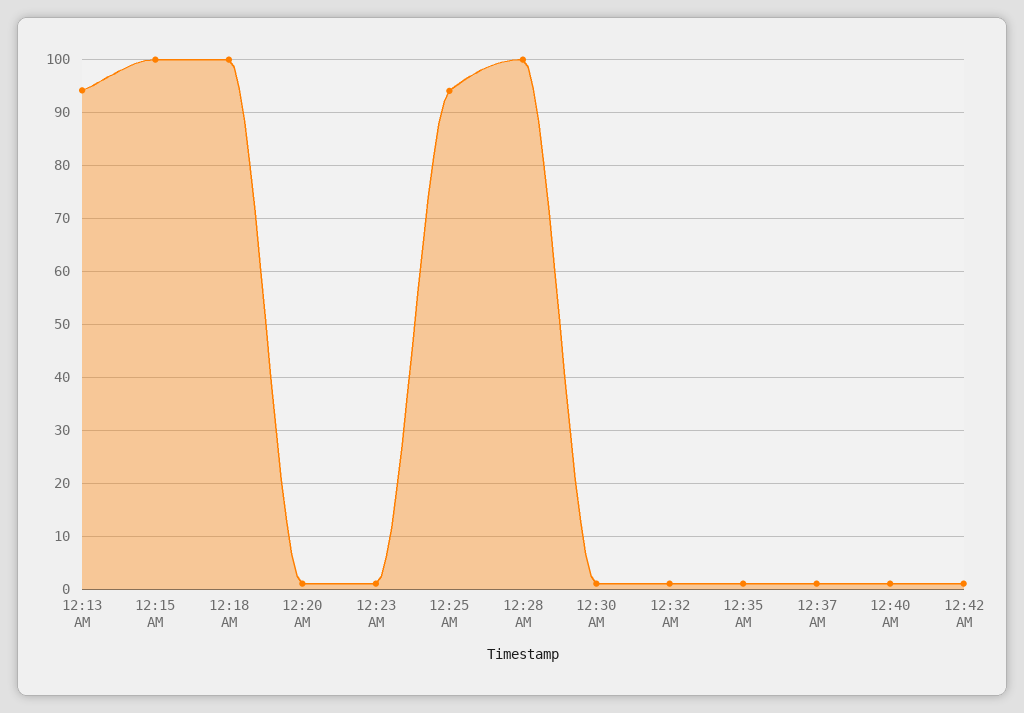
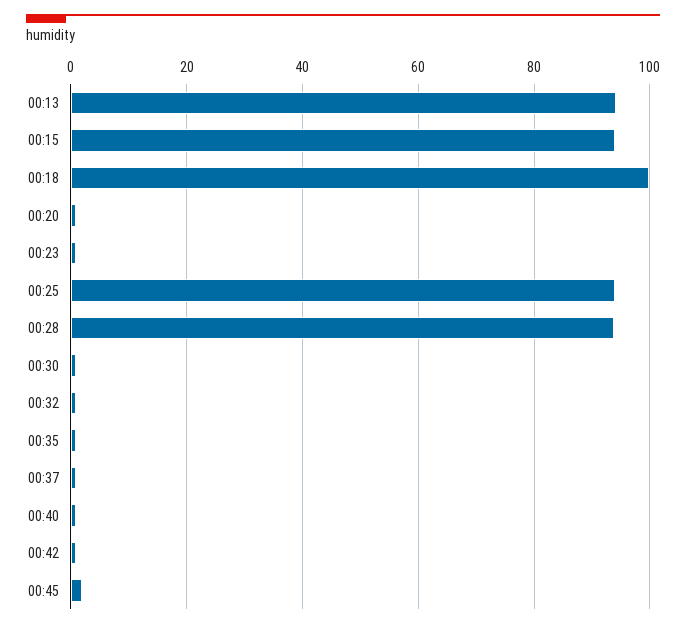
12:15 AM: 100 -> 94
12:28 AM: 100 -> 94
00:45: none -> 2

